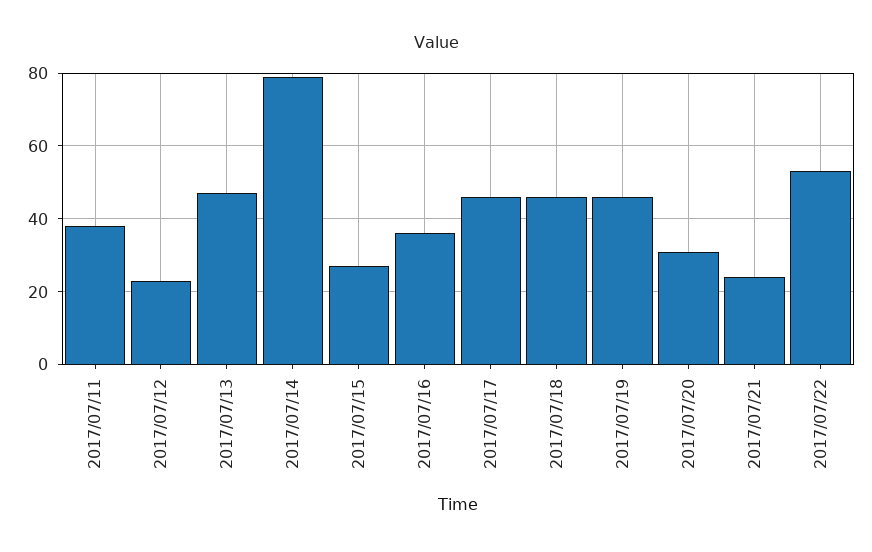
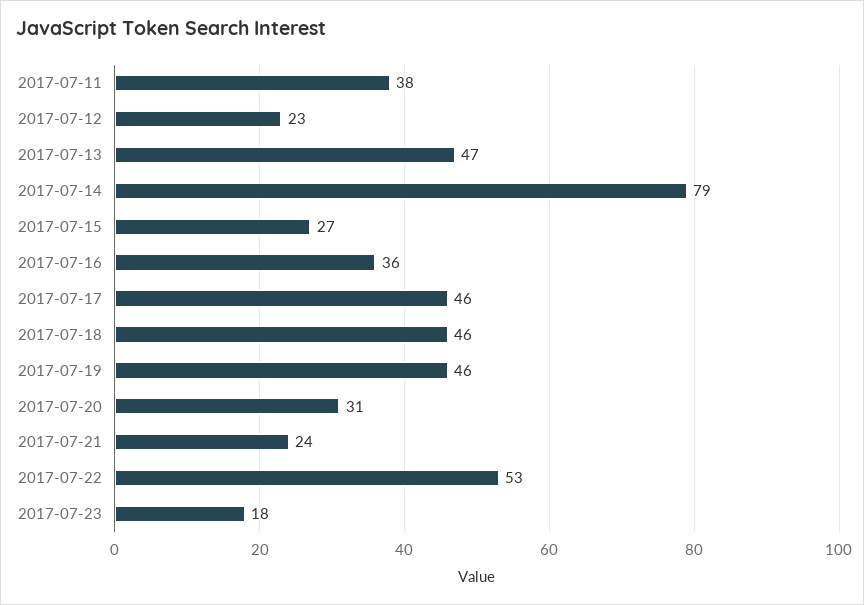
2017-07-23: none -> 18

